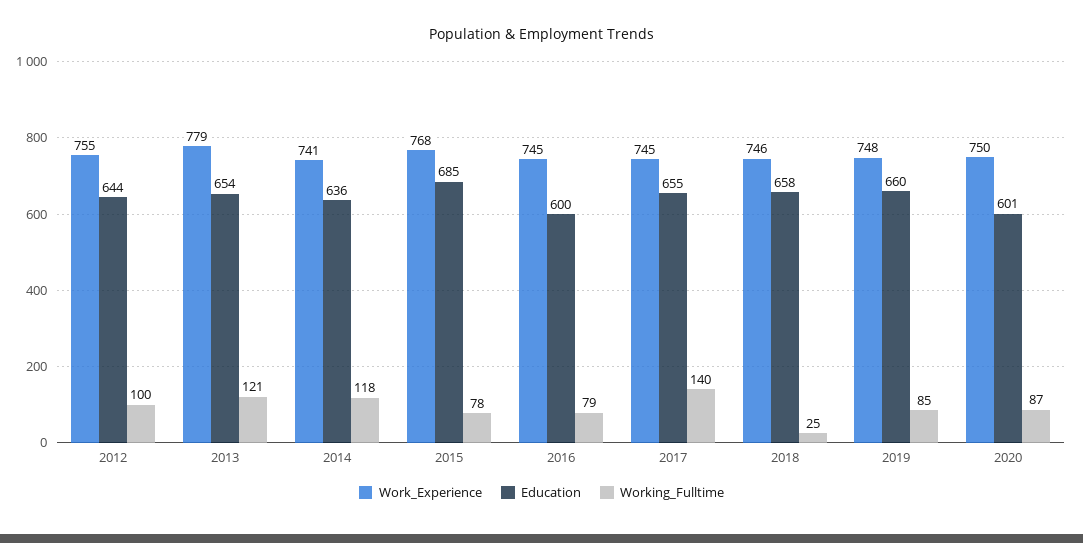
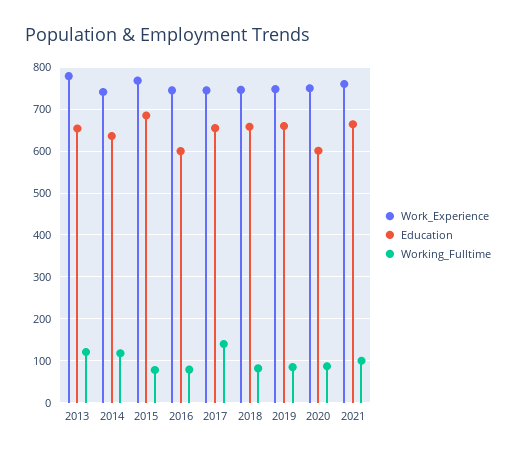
Work_Experience, 2012: 755 -> none
Education, 2012: 644 -> none
Working_Fulltime, 2012: 100 -> none
Working_Fulltime, 2018: 25 -> 80
Work_Experience, 2021: none -> 760
Education, 2021: none -> 660
Working_Fulltime, 2021: none -> 100

